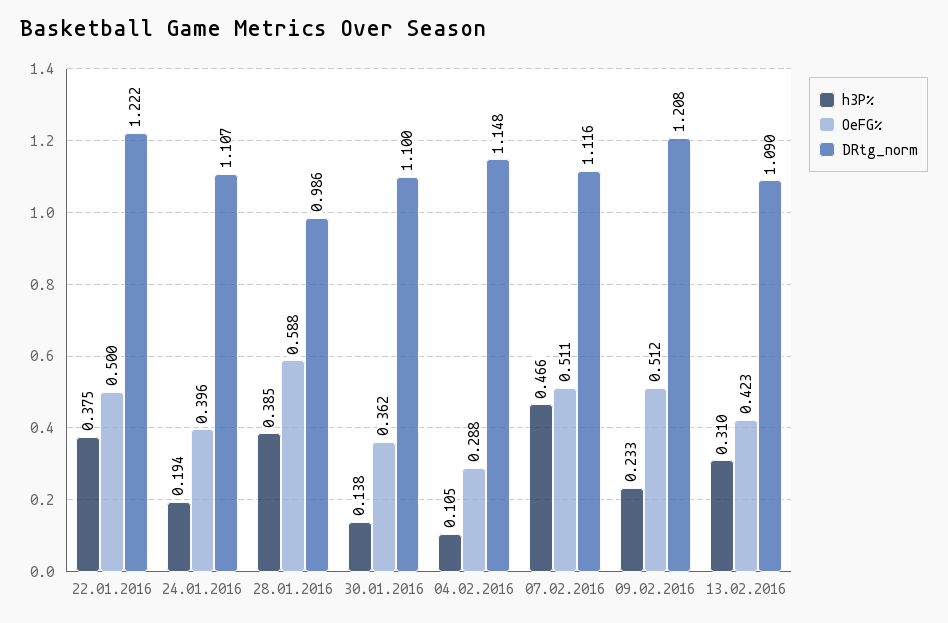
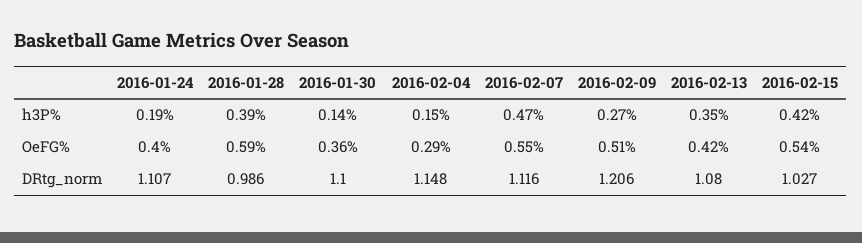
h3P%, 22.01.2016: 0.375 -> none
OeFG%, 22.01.2016: 0.5 -> none
DRtg_norm, 22.01.2016: 1.222 -> none
h3P%, 04.02.2016: 0.105 -> 0.15
OeFG%, 07.02.2016: 0.511 -> 0.55
h3P%, 09.02.2016: 0.233 -> 0.27
DRtg_norm, 09.02.2016: 1.208 -> 1.206
h3P%, 13.02.2016: 0.31 -> 0.35
DRtg_norm, 13.02.2016: 1.09 -> 1.08
h3P%, 2016-02-15: none -> 0.42
OeFG%, 2016-02-15: none -> 0.54
DRtg_norm, 2016-02-15: none -> 1.027

